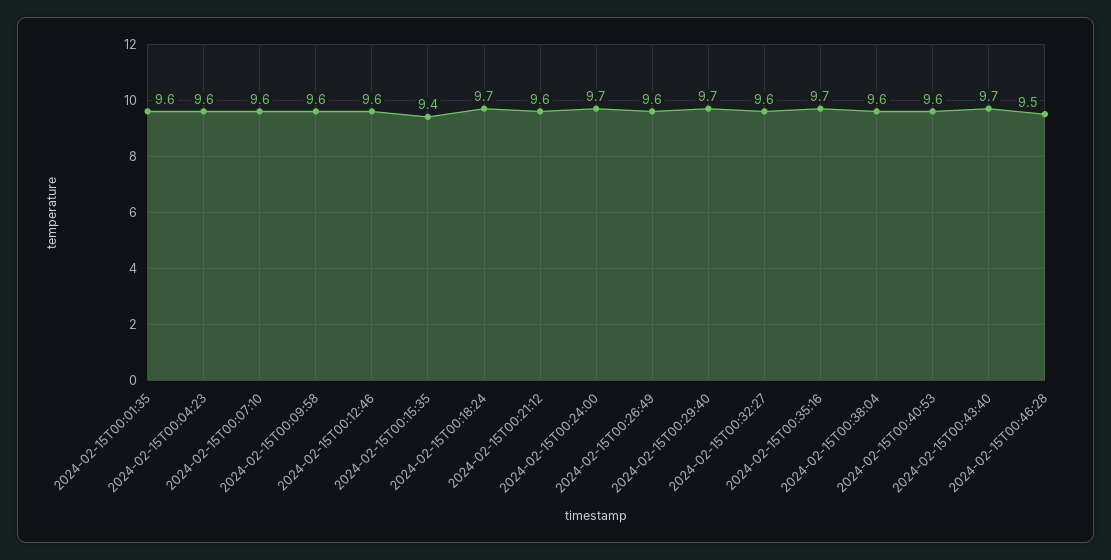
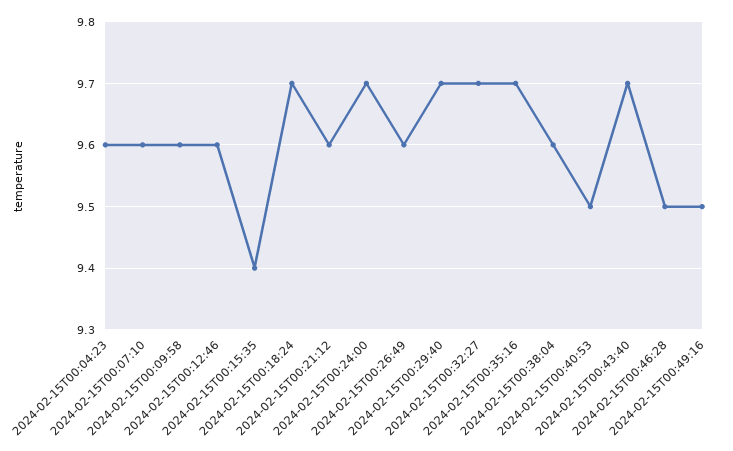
2024-02-15T00:01:35: 9.6 -> none
2024-02-15T00:32:27: 9.6 -> 9.7
2024-02-15T00:40:53: 9.6 -> 9.5
2024-02-15T00:49:16: none -> 9.5

